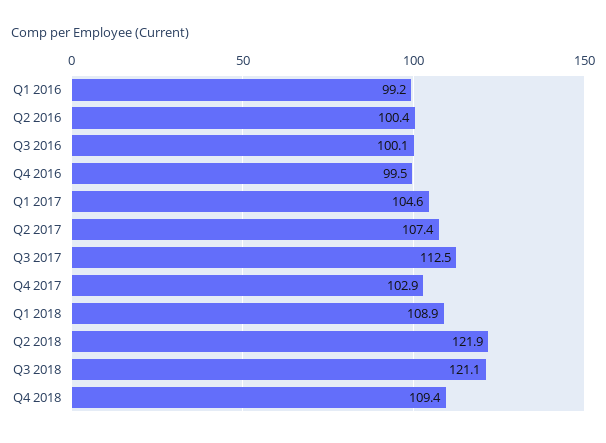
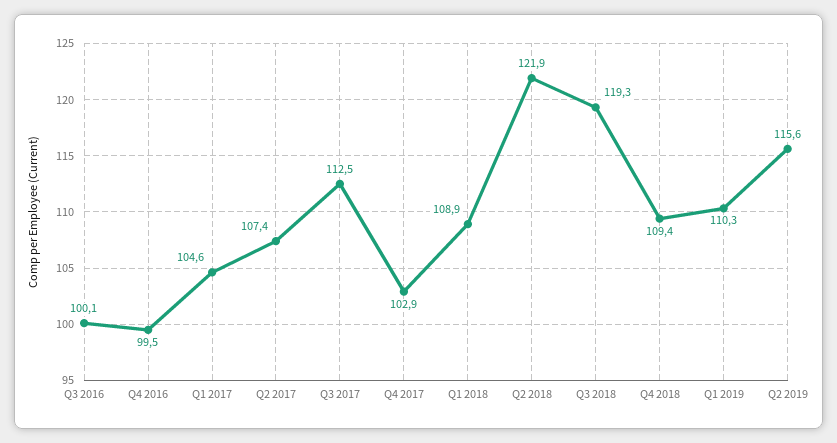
Q1 2016: 99.2 -> none
Q2 2016: 100.4 -> none
Q3 2018: 121.1 -> 119.3
Q1 2019: none -> 110.3
Q2 2019: none -> 115.6

